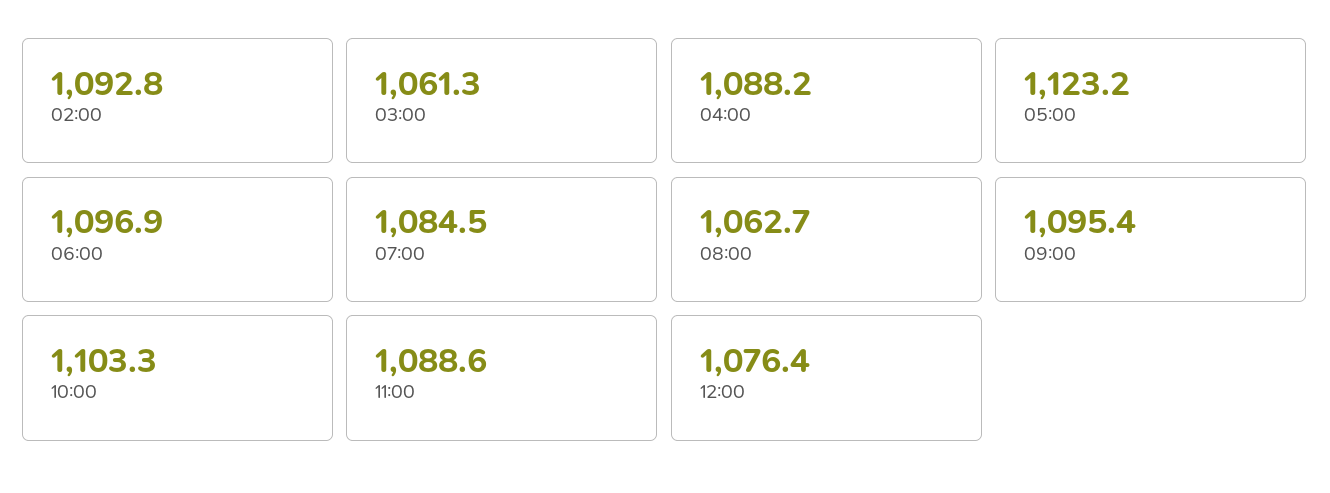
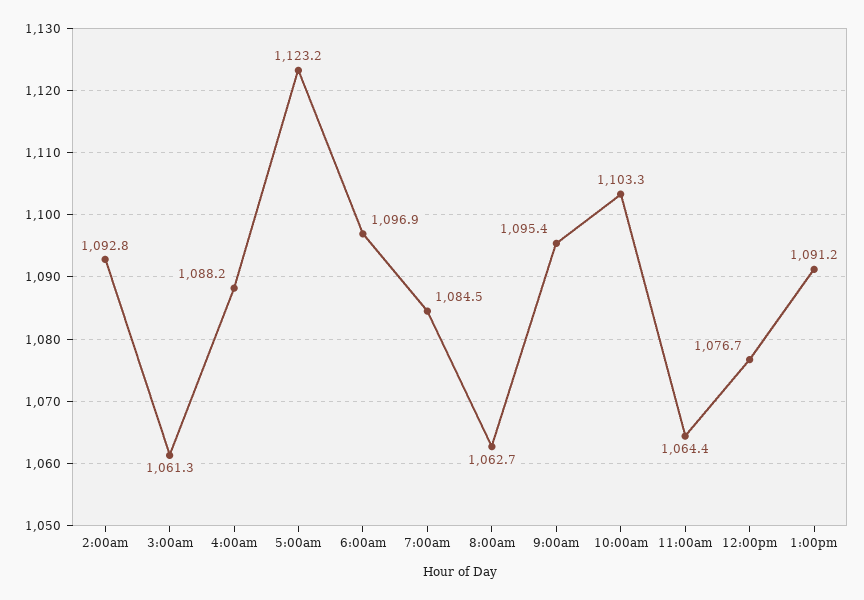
11:00: 1088.6 -> 1064.4
12:00: 1076.4 -> 1076.7
1:00pm: none -> 1091.2

